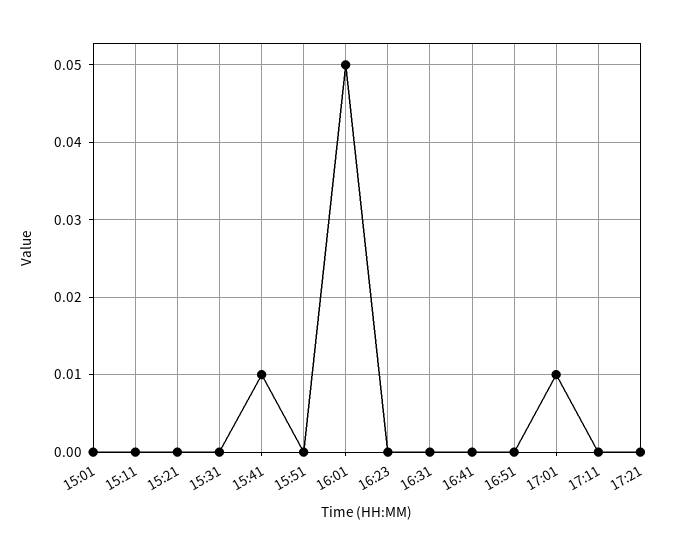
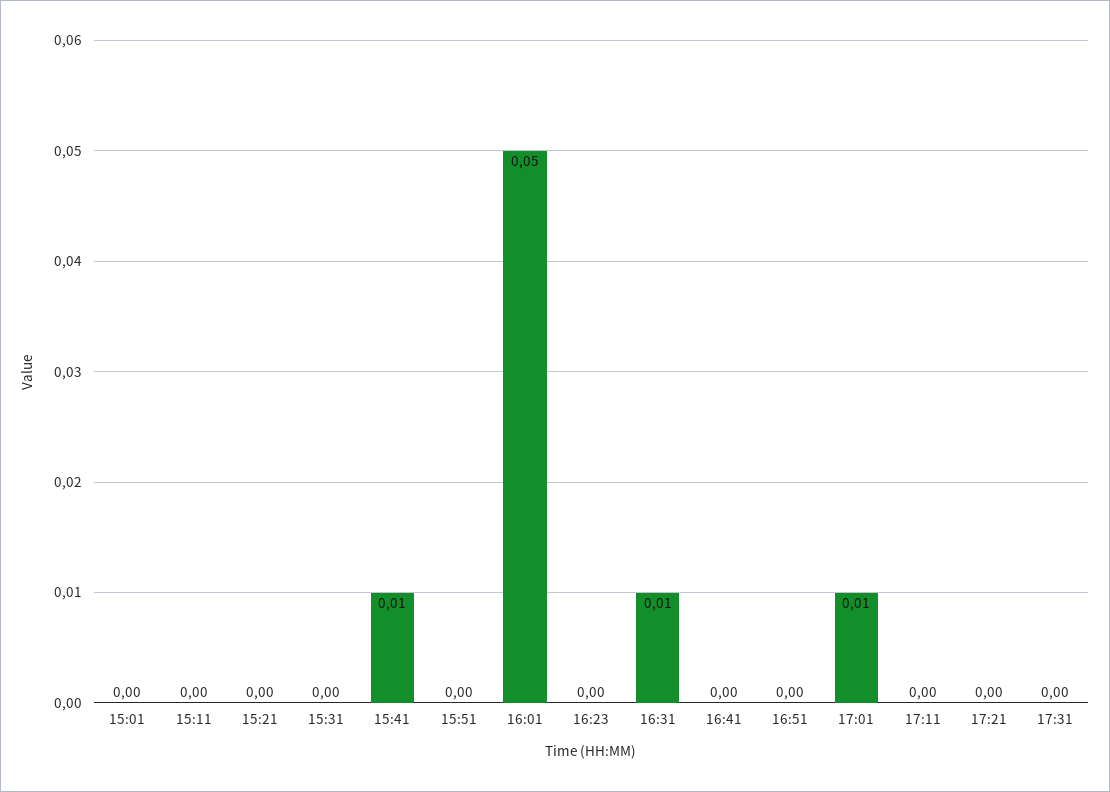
16:31: 0 -> 0.01
17:31: none -> 0

